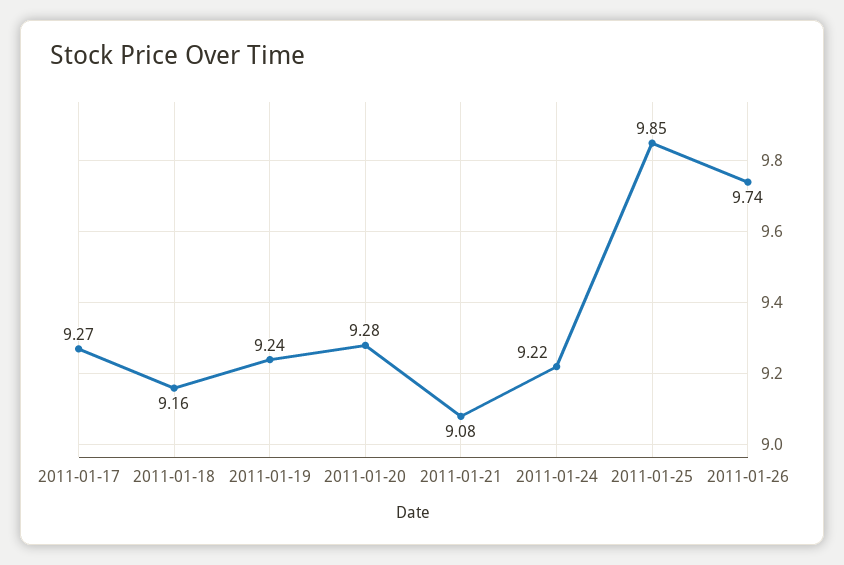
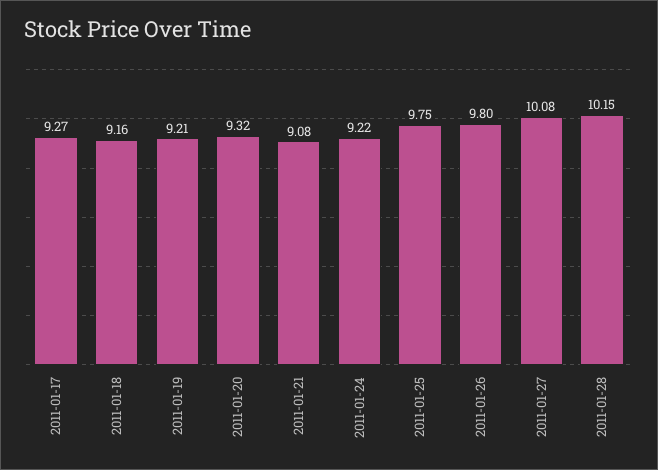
2011-01-19: 9.24 -> 9.21
2011-01-20: 9.28 -> 9.32
2011-01-25: 9.85 -> 9.75
2011-01-26: 9.74 -> 9.8
2011-01-27: none -> 10.08
2011-01-28: none -> 10.15

